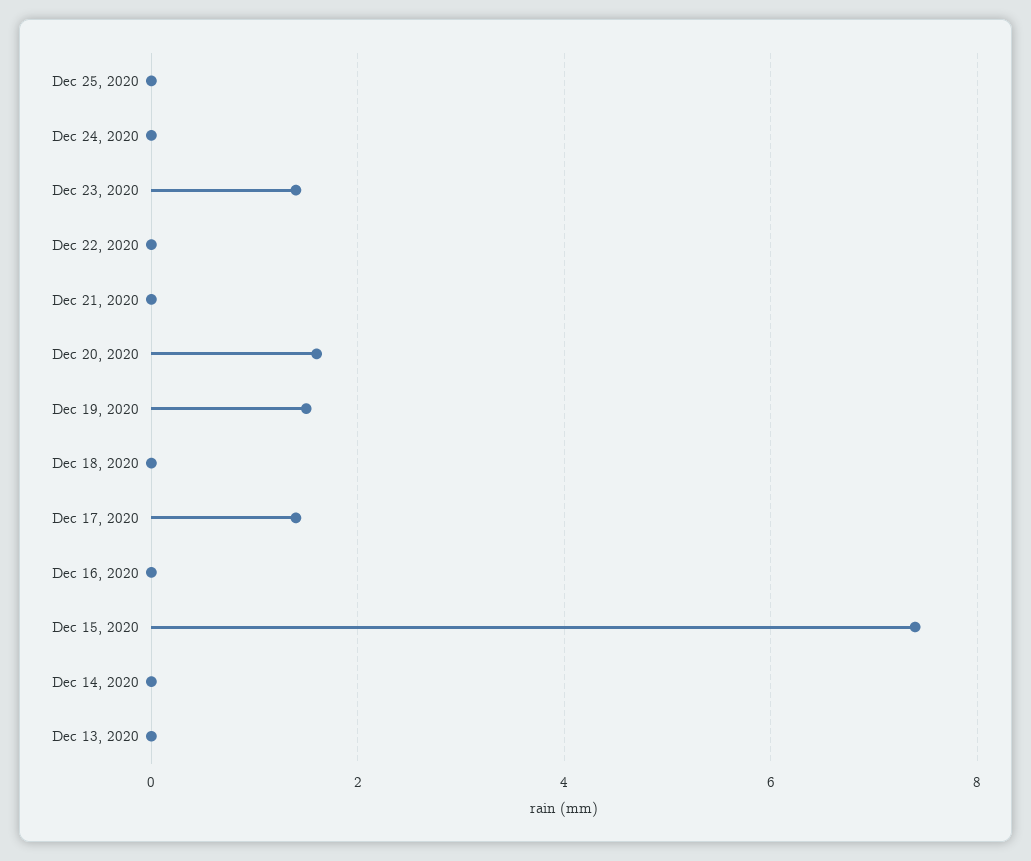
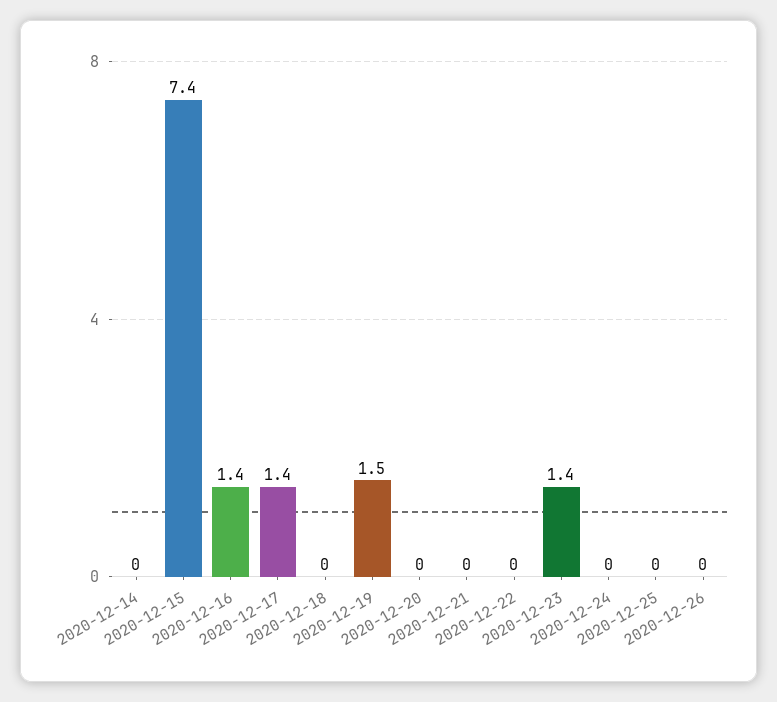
Dec 20, 2020: 1.5 -> 0
Dec 16, 2020: 0 -> 1.4
Dec 13, 2020: 0 -> none
2020-12-26: none -> 0

